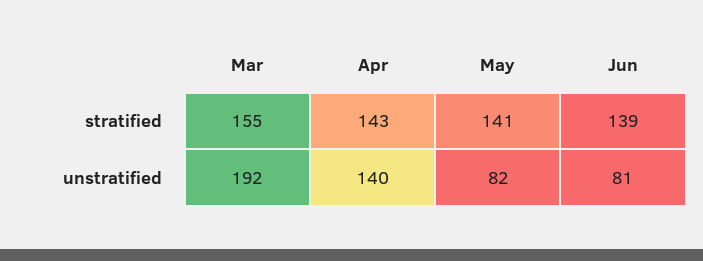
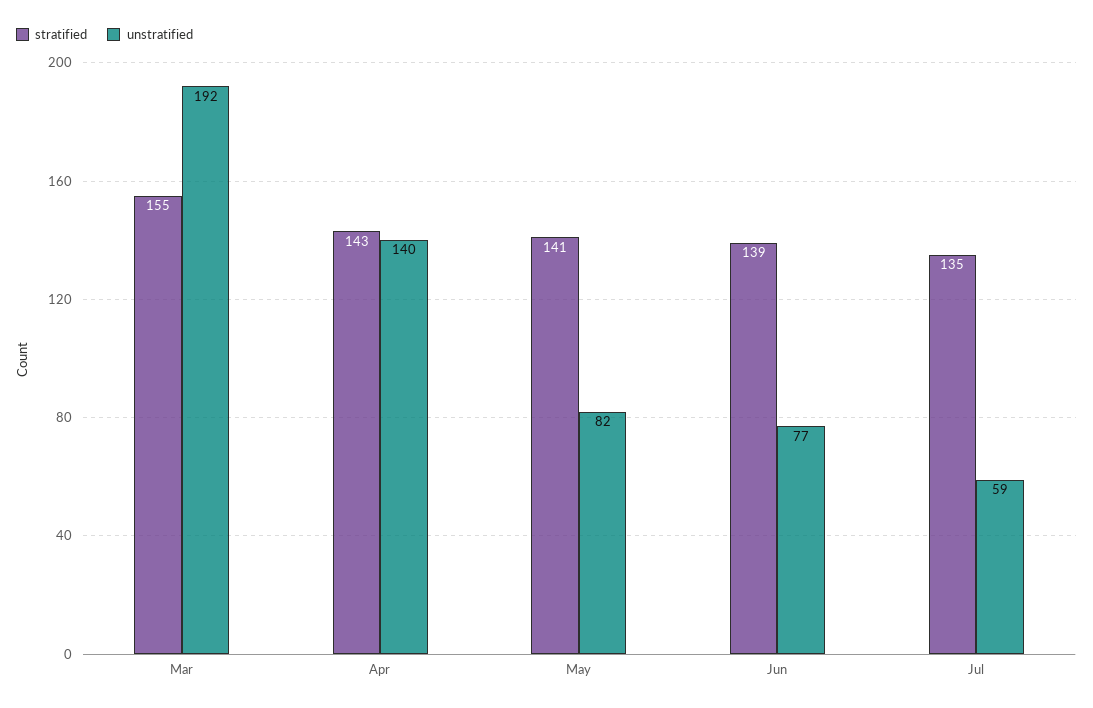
unstratified, Jun: 81 -> 77
stratified, Jul: none -> 135
unstratified, Jul: none -> 59

